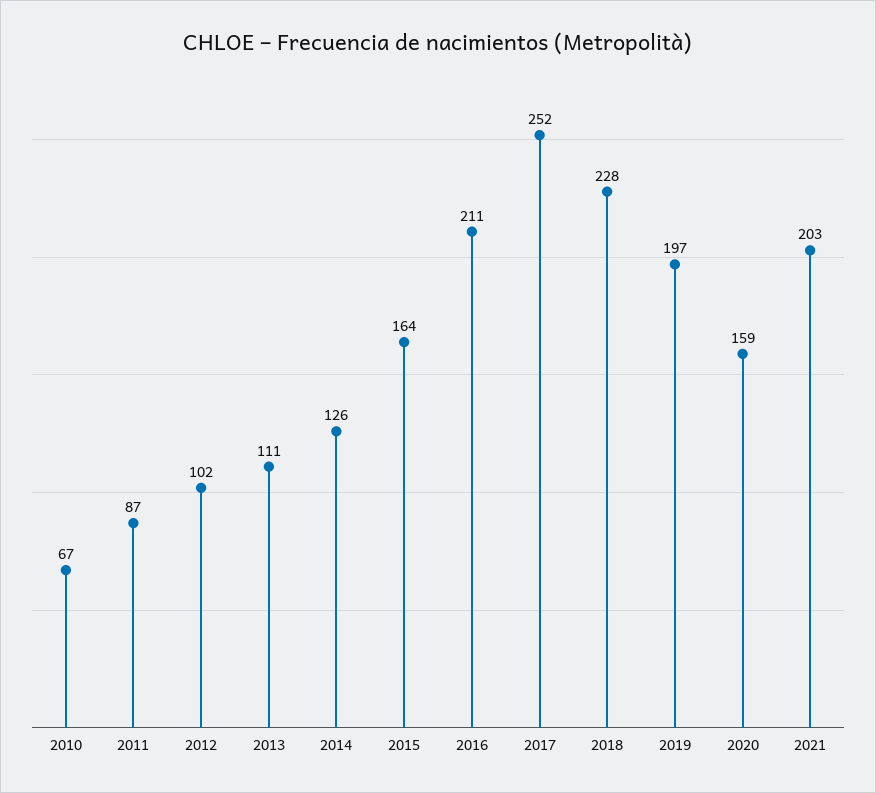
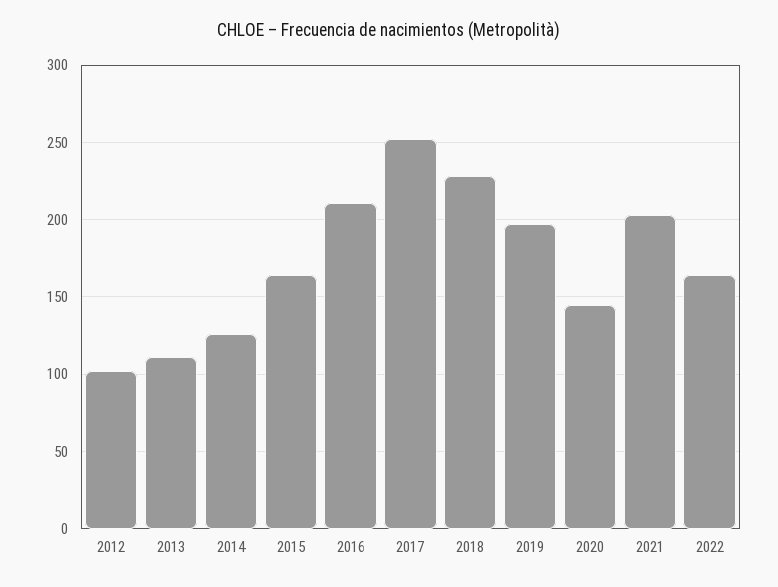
2010: 67 -> none
2011: 87 -> none
2020: 159 -> 145
2022: none -> 165

